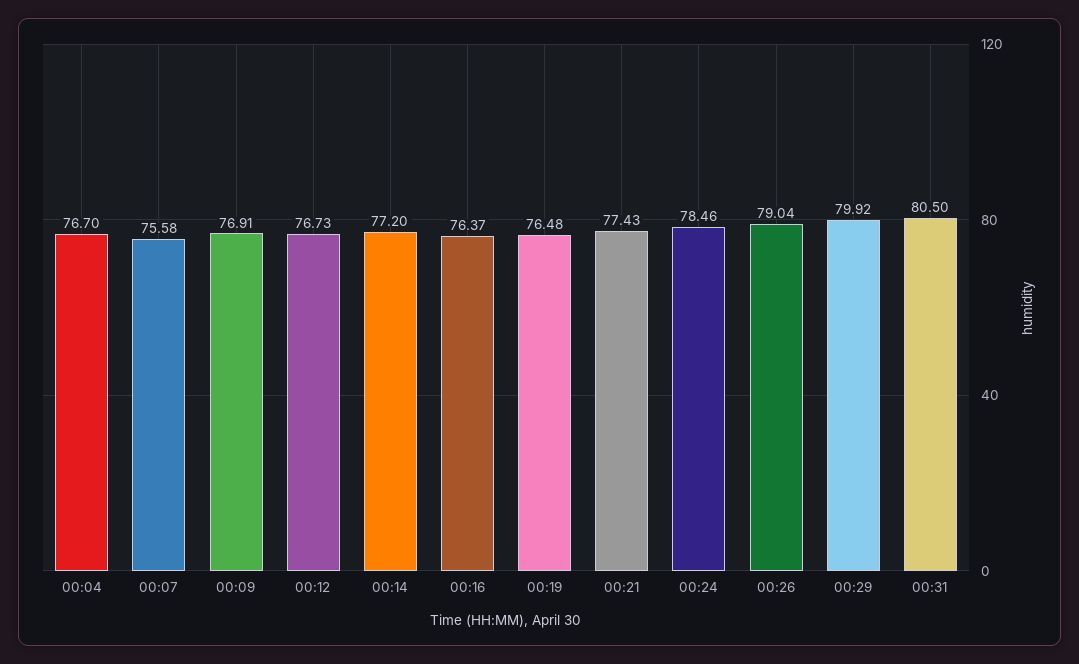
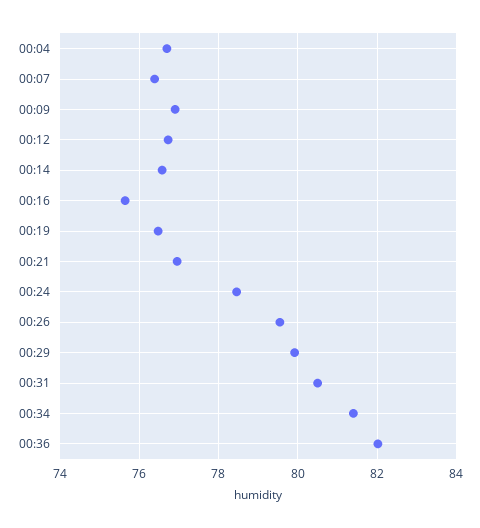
00:07: 75.58 -> 76.4
00:14: 77.2 -> 76.6
00:16: 76.37 -> 75.6
00:21: 77.43 -> 77
00:26: 79.04 -> 79.6
00:34: none -> 81.4
00:36: none -> 82

